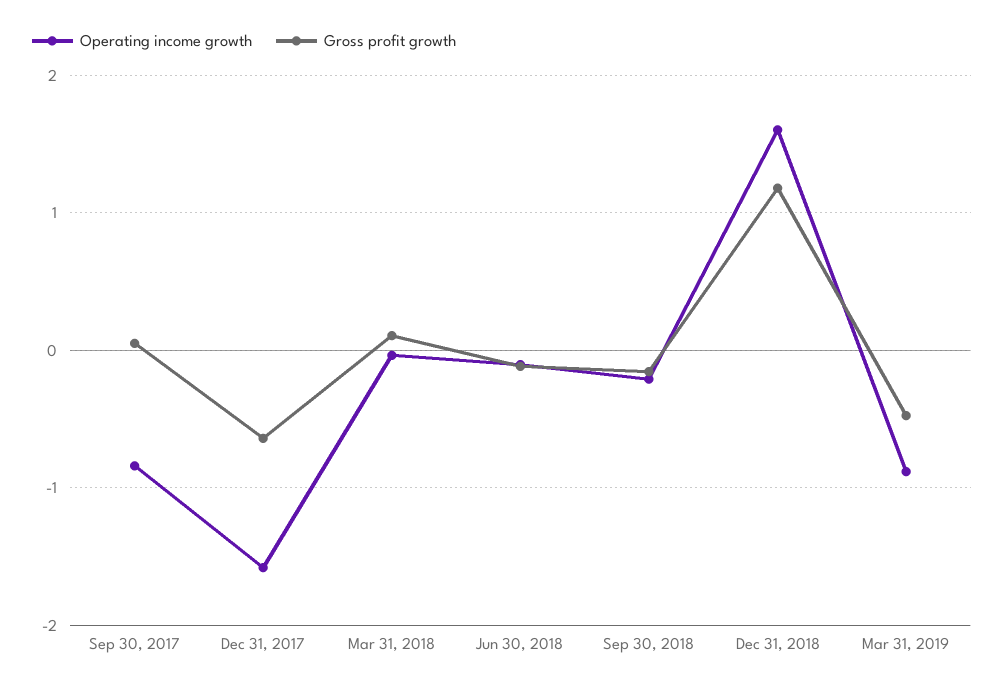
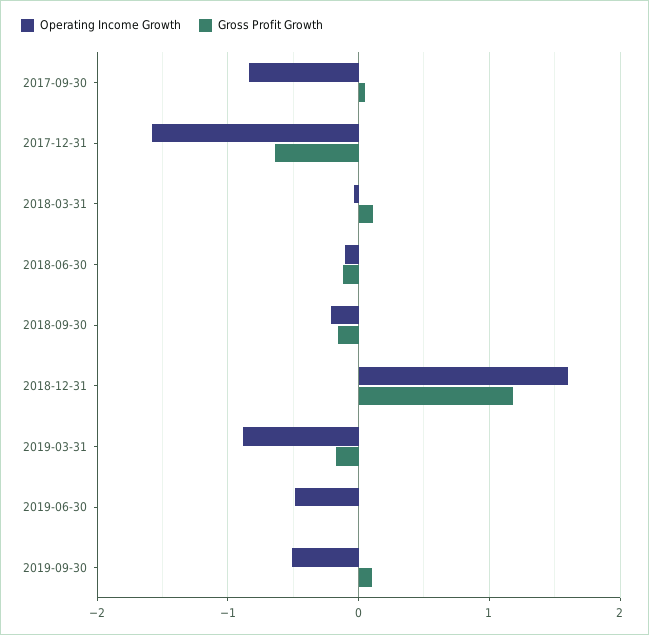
Gross profit growth, Mar 31, 2019: -0.5 -> -0.2
Operating income growth, 2019-06-30: none -> -0.5
Gross profit growth, 2019-06-30: none -> 0
Operating income growth, 2019-09-30: none -> -0.5
Gross profit growth, 2019-09-30: none -> 0.1

